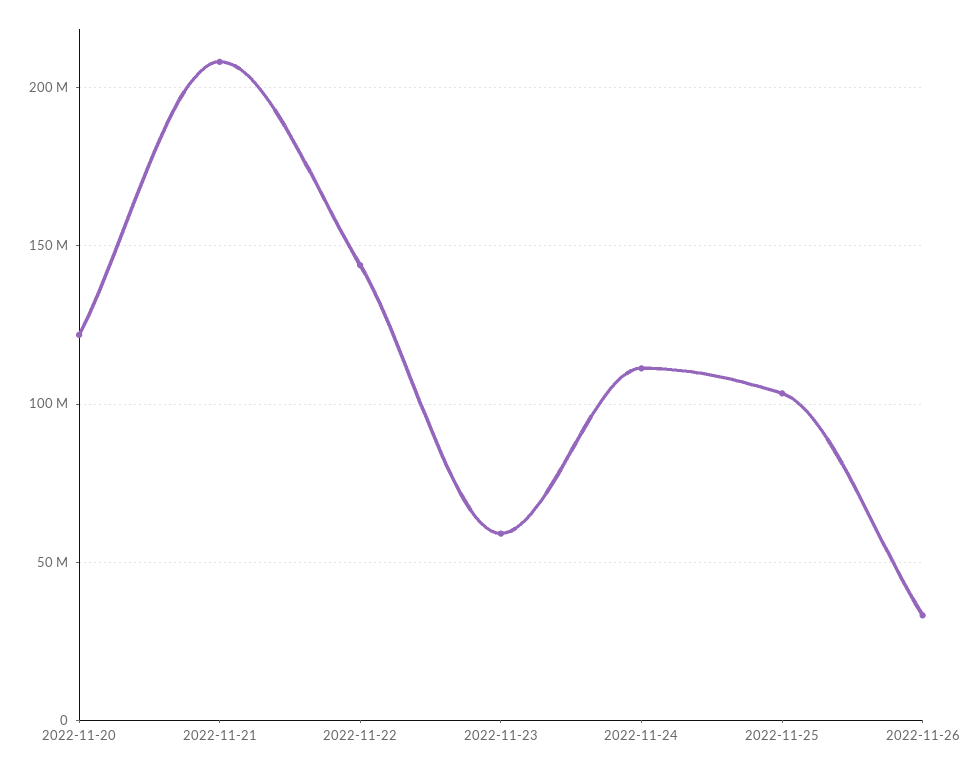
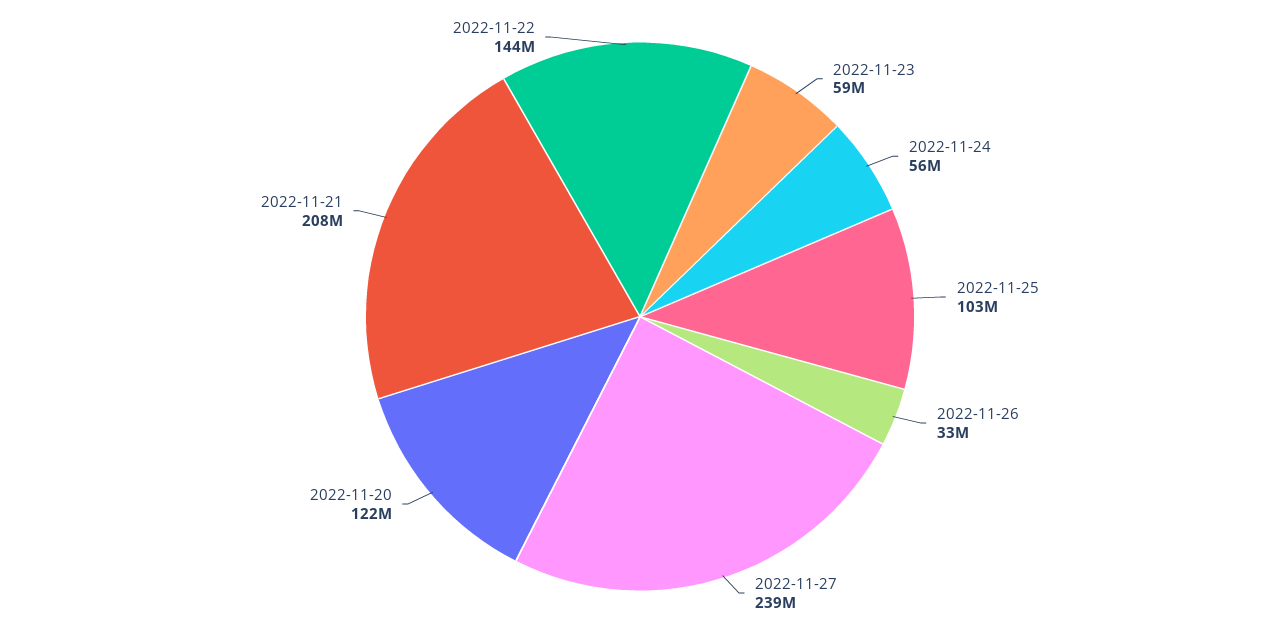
2022-11-24: 110000000 -> 56000000
2022-11-27: none -> 239000000

